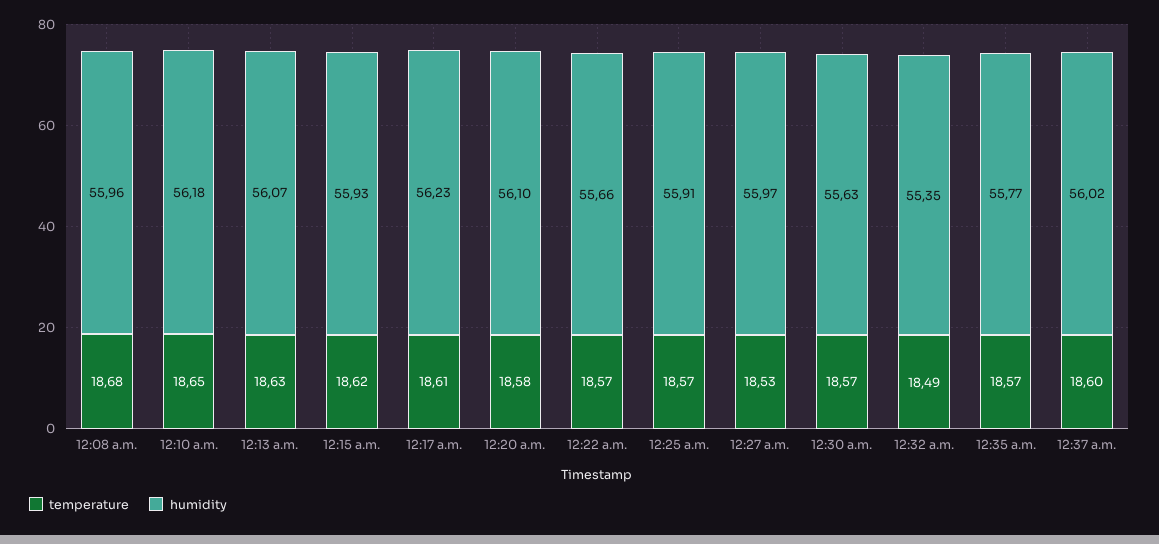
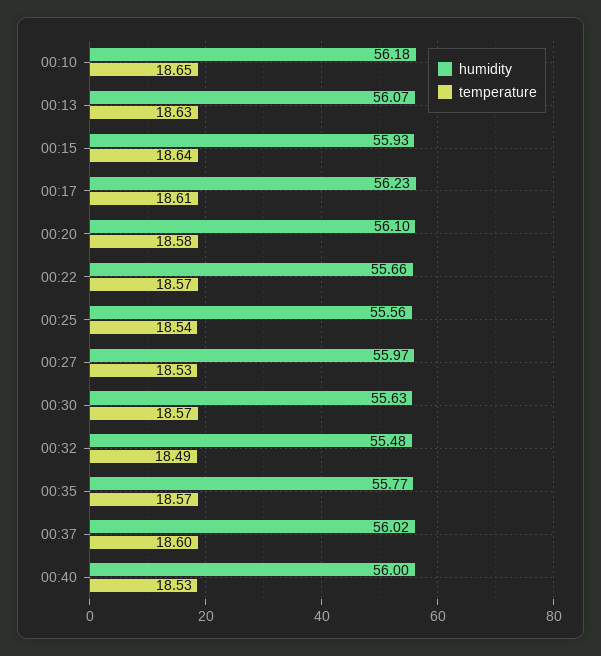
temperature, 12:08 a.m.: 18.68 -> none
humidity, 12:08 a.m.: 55.96 -> none
temperature, 12:15 a.m.: 18.62 -> 18.64
temperature, 12:25 a.m.: 18.57 -> 18.54
humidity, 12:25 a.m.: 55.91 -> 55.56
humidity, 12:32 a.m.: 55.35 -> 55.48
humidity, 00:40: none -> 56
temperature, 00:40: none -> 18.53

